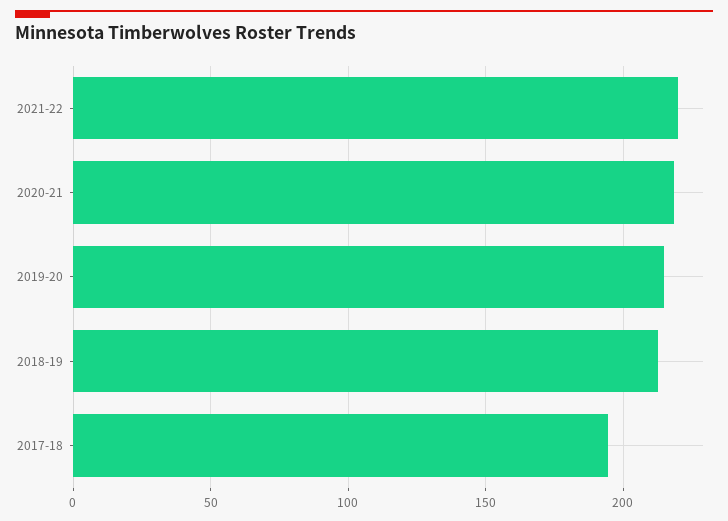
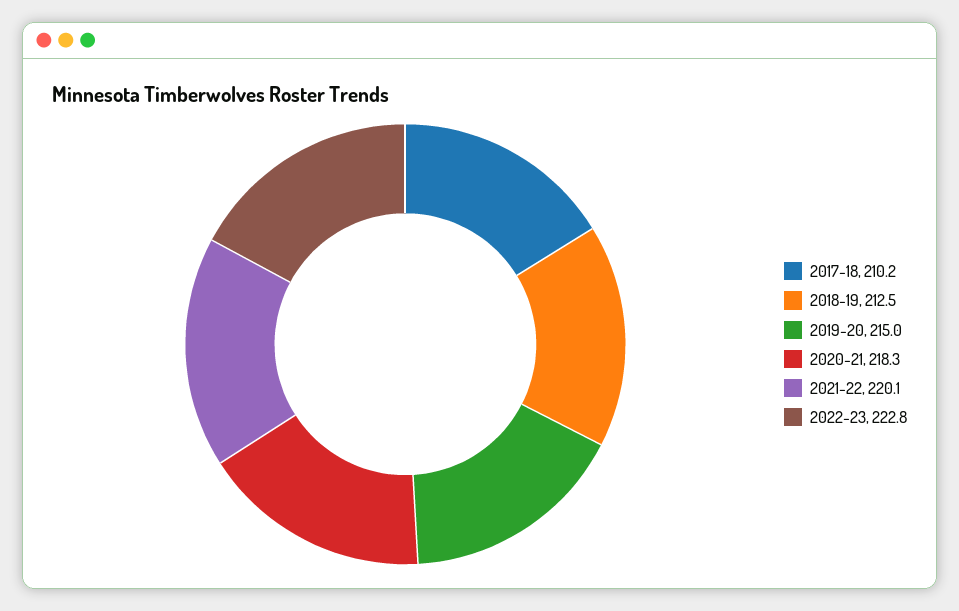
2017-18: 195 -> 210.2
2022-23: none -> 222.8

